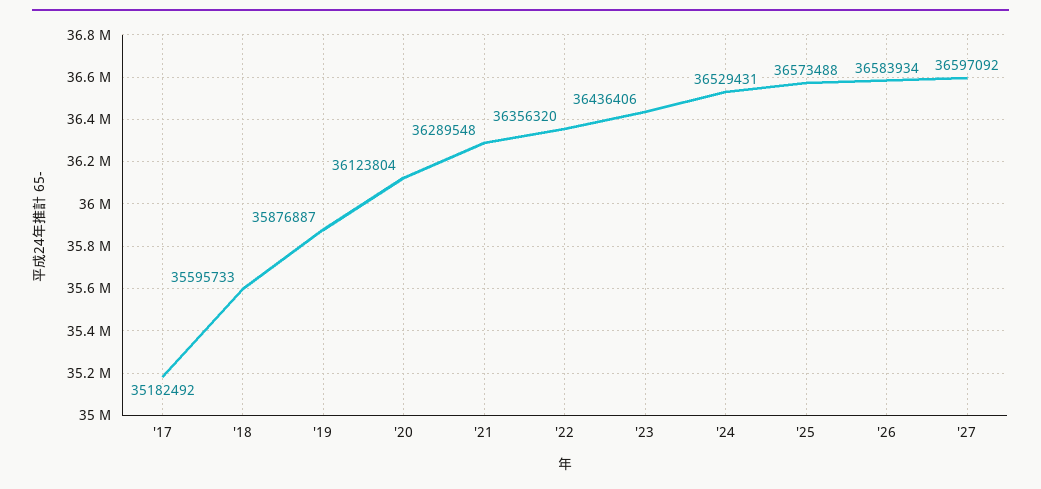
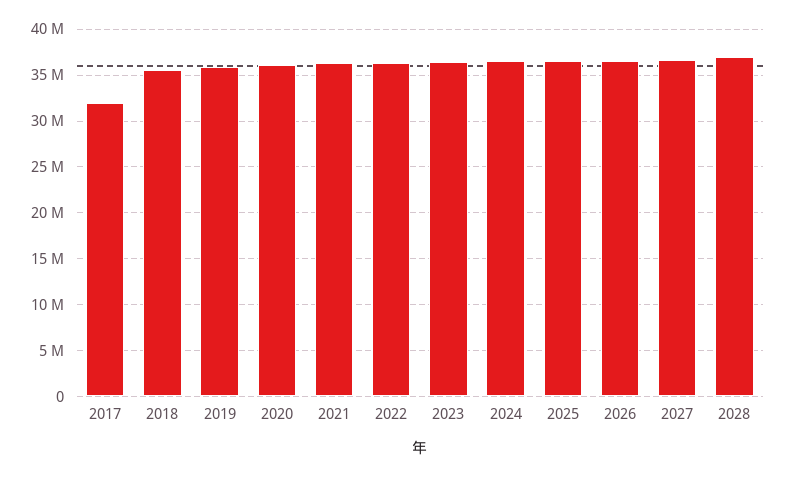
'17: 35182492 -> 32000000
2028: none -> 37000000

